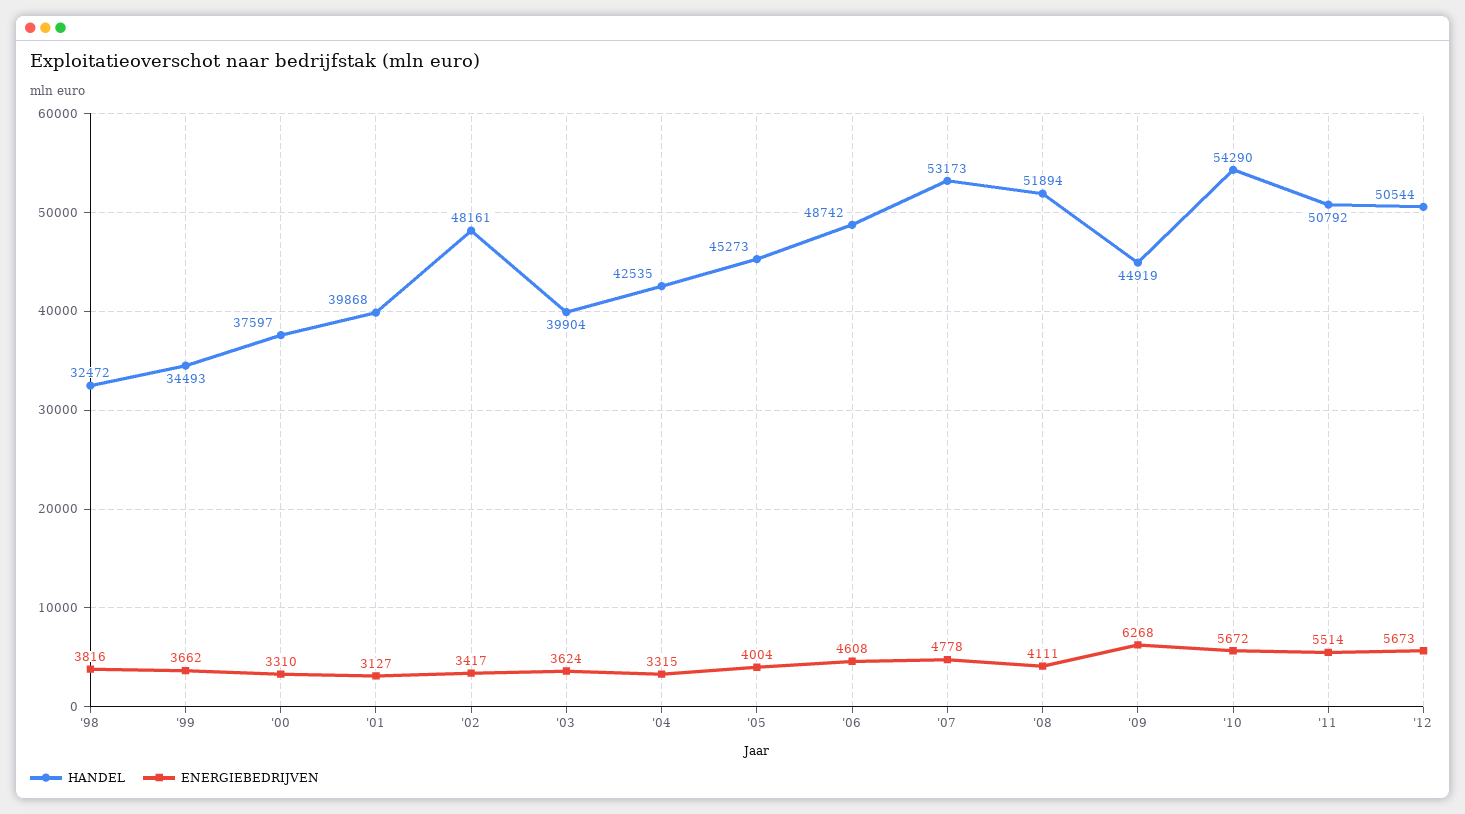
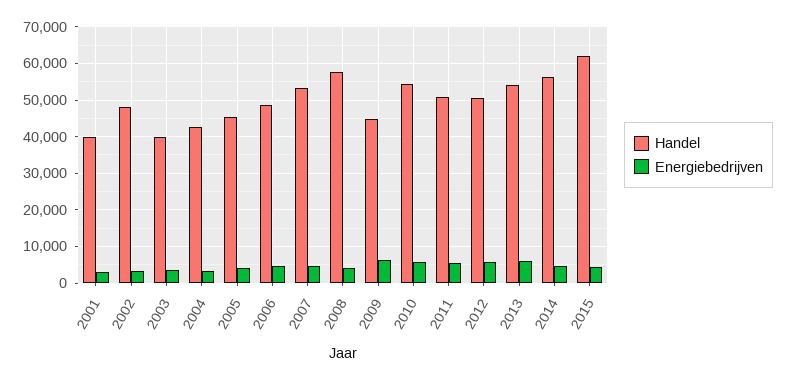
HANDEL, '98: 32472 -> none
ENERGIEBEDRIJVEN, '98: 3816 -> none
HANDEL, '99: 34493 -> none
ENERGIEBEDRIJVEN, '99: 3662 -> none
HANDEL, '00: 37597 -> none
ENERGIEBEDRIJVEN, '00: 3310 -> none
HANDEL, '08: 51894 -> 58000
HANDEL, 2013: none -> 54000
ENERGIEBEDRIJVEN, 2013: none -> 6000
HANDEL, 2014: none -> 56000
ENERGIEBEDRIJVEN, 2014: none -> 4000
HANDEL, 2015: none -> 62000
ENERGIEBEDRIJVEN, 2015: none -> 4000

